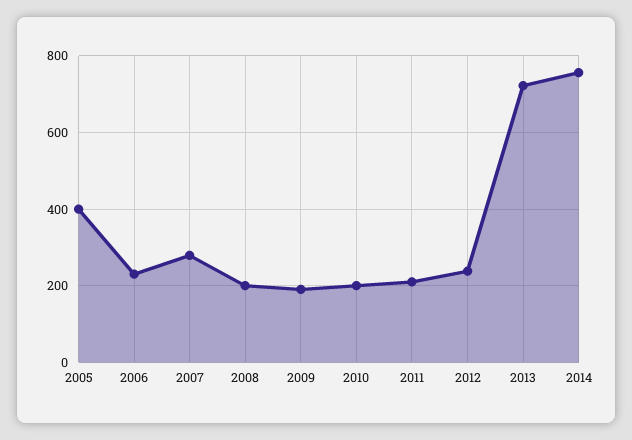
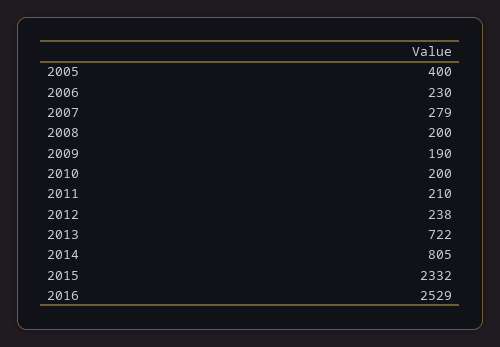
2014: 760 -> 805
2015: none -> 2332
2016: none -> 2529

